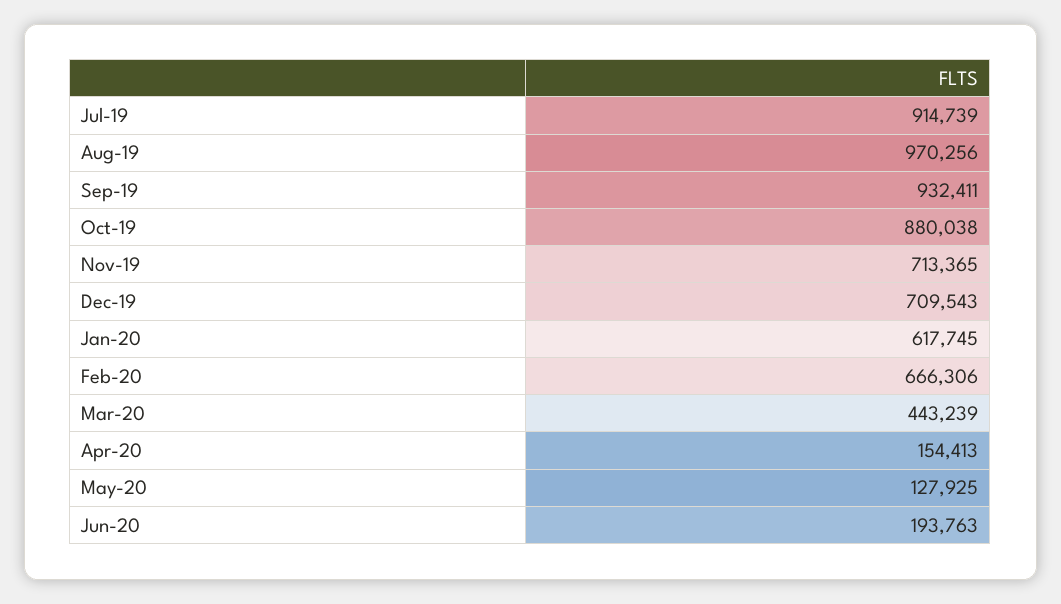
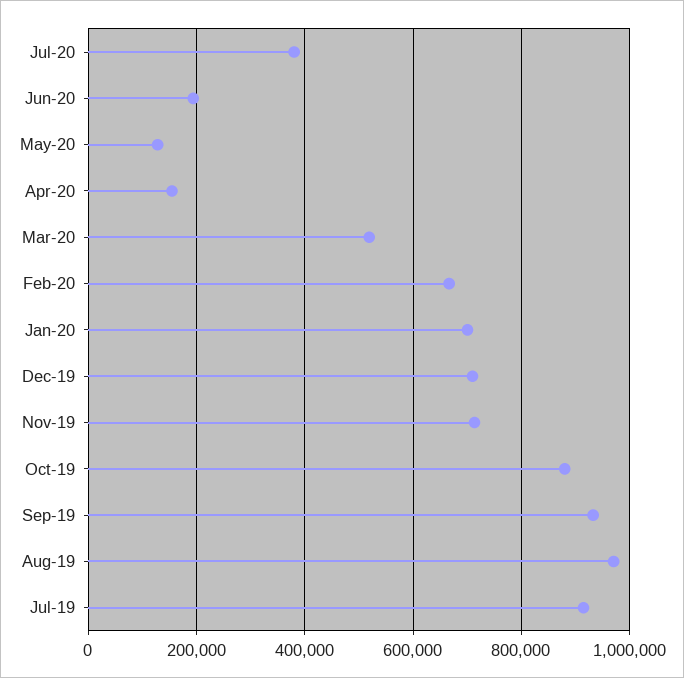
Jan-20: 617745 -> 700000
Mar-20: 443239 -> 520000
Jul-20: none -> 380000

